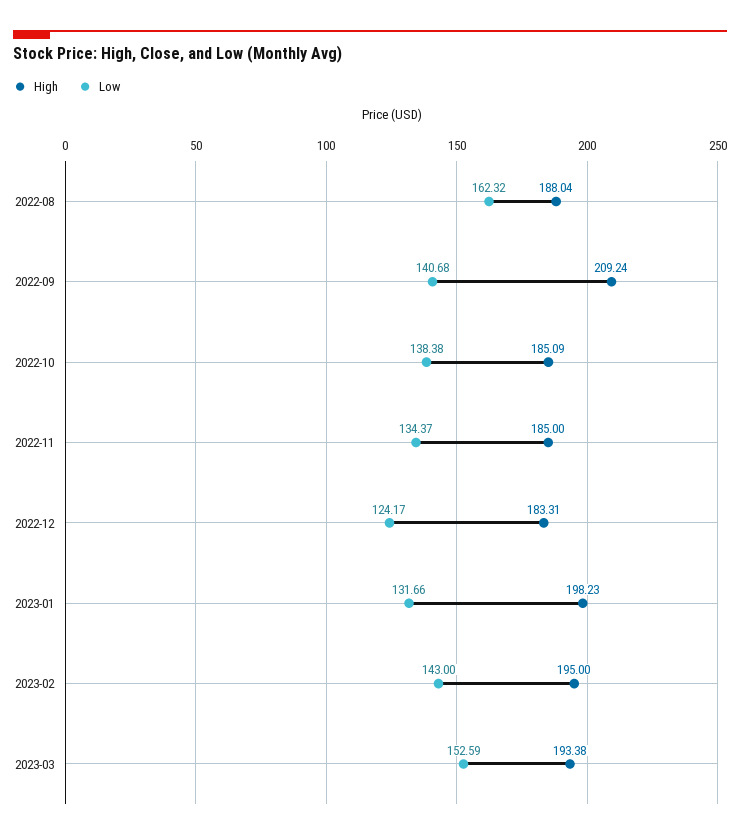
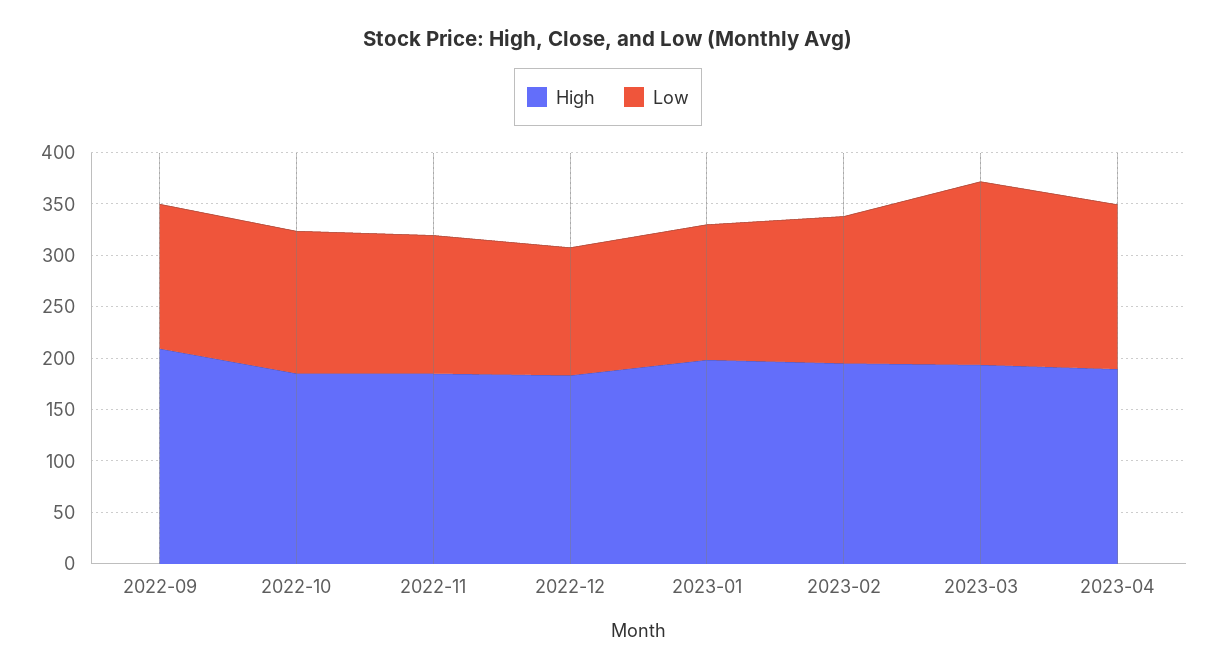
High, 2022-08: 188.04 -> none
Low, 2022-08: 162.32 -> none
Low, 2023-03: 152.59 -> 180
High, 2023-04: none -> 190
Low, 2023-04: none -> 160

